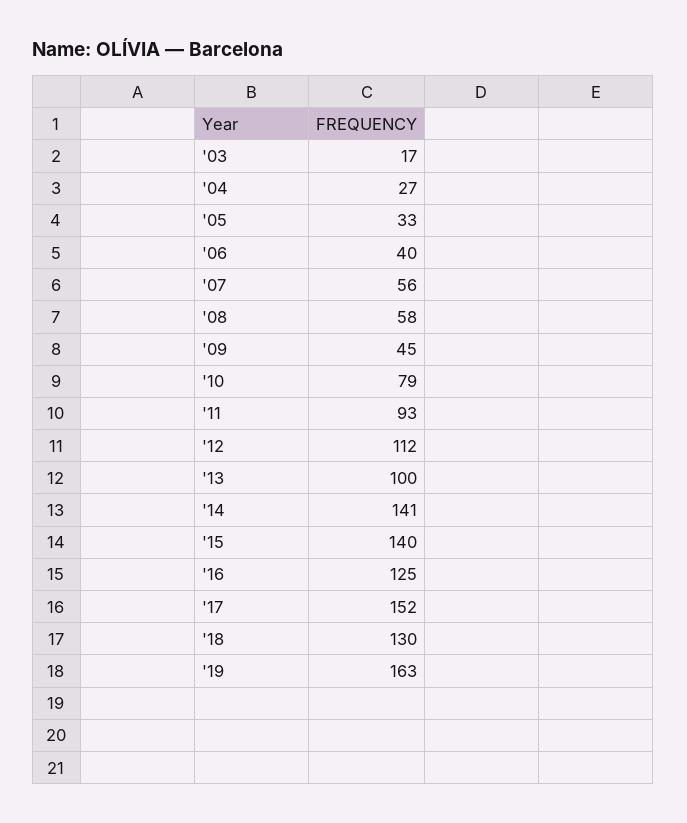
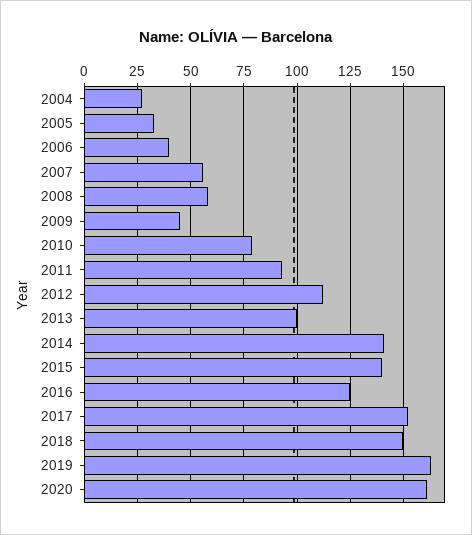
'03: 17 -> none
'18: 130 -> 150
2020: none -> 160

